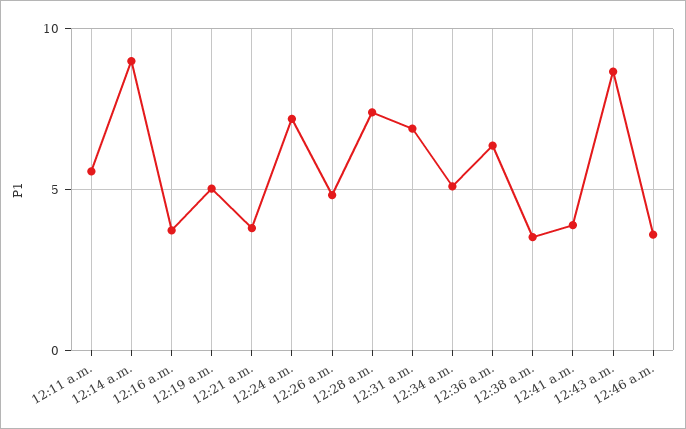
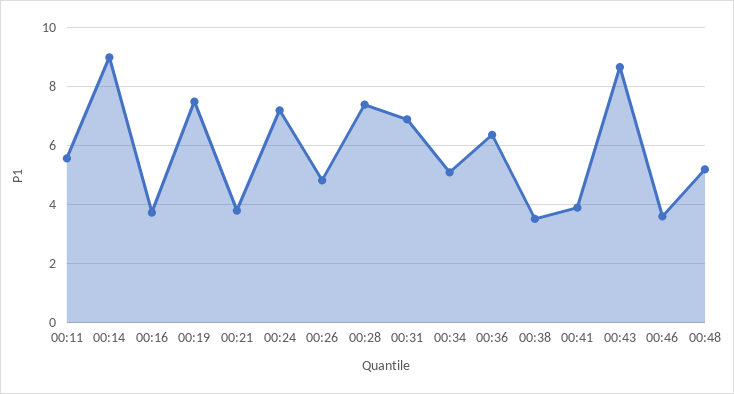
12:19 a.m.: 5 -> 7.5
00:48: none -> 5.25

